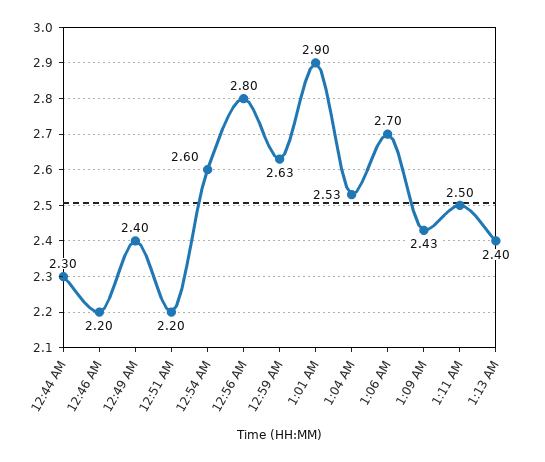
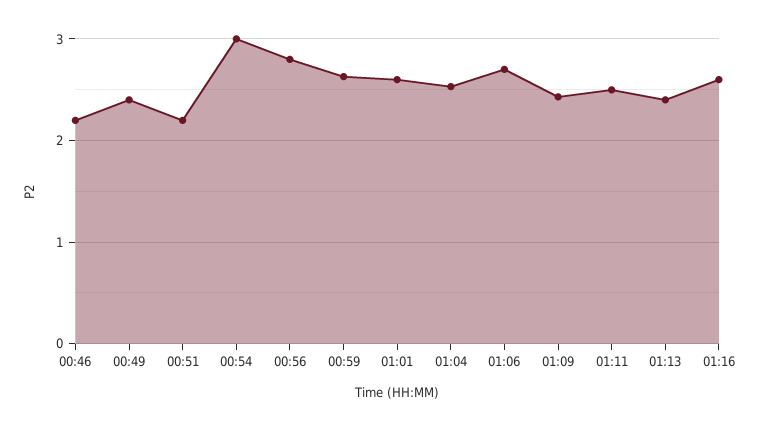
12:44 AM: 2.3 -> none
12:54 AM: 2.6 -> 3
1:01 AM: 2.9 -> 2.6
01:16: none -> 2.6

